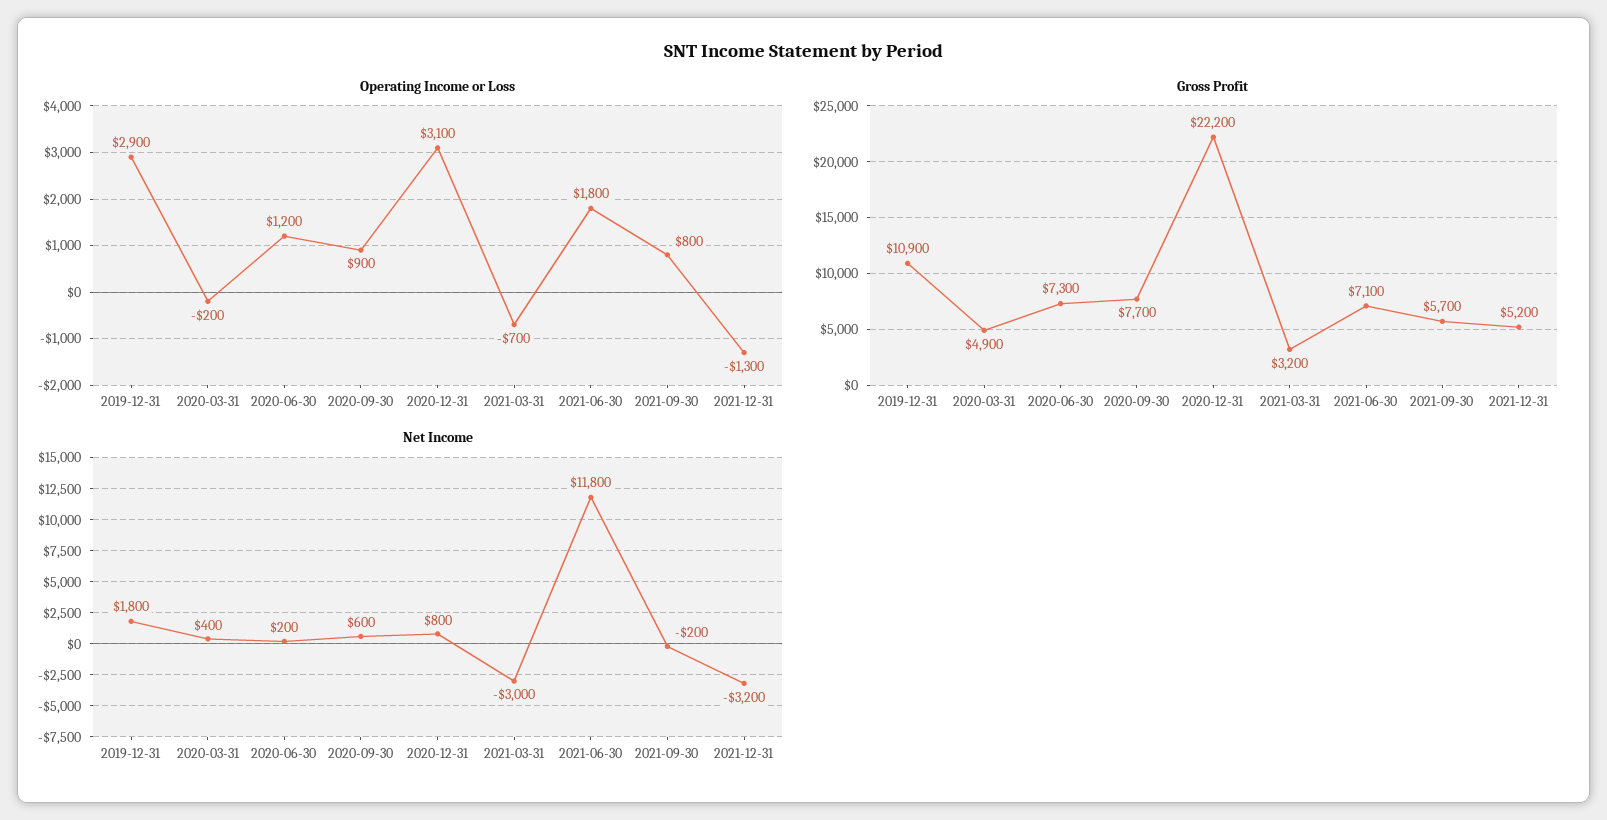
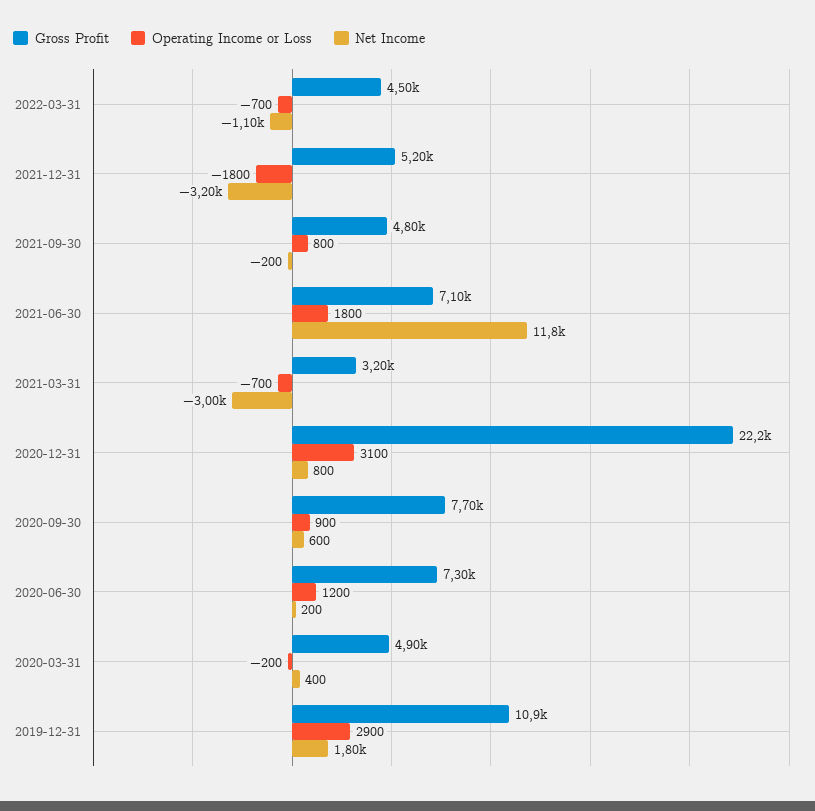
Operating Income or Loss, 2021-12-31: -1300 -> -1800
Gross Profit, 2021-09-30: 5700 -> 4800
Gross Profit, 2022-03-31: none -> 4500
Operating Income or Loss, 2022-03-31: none -> -700
Net Income, 2022-03-31: none -> -1100

